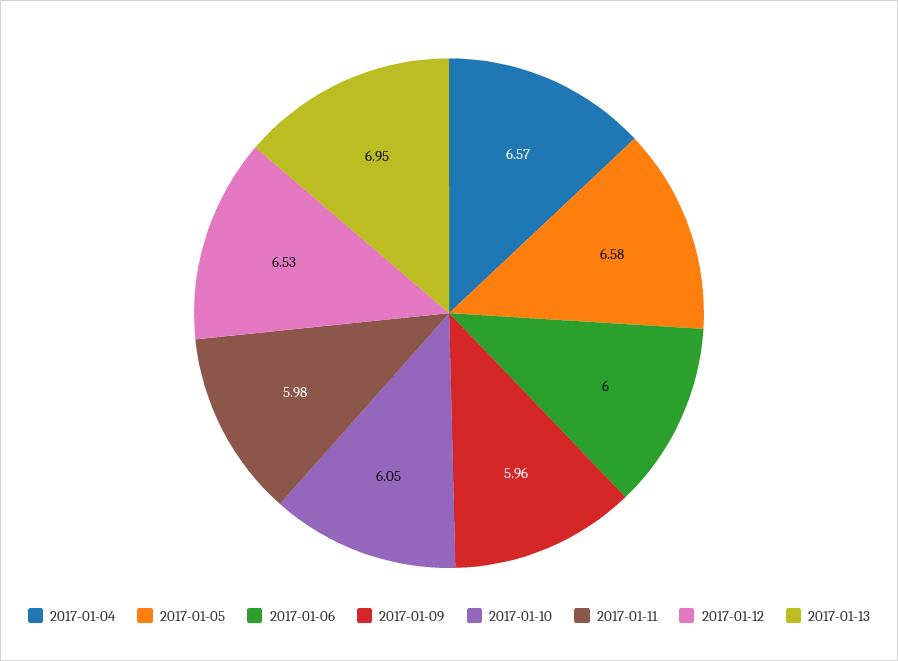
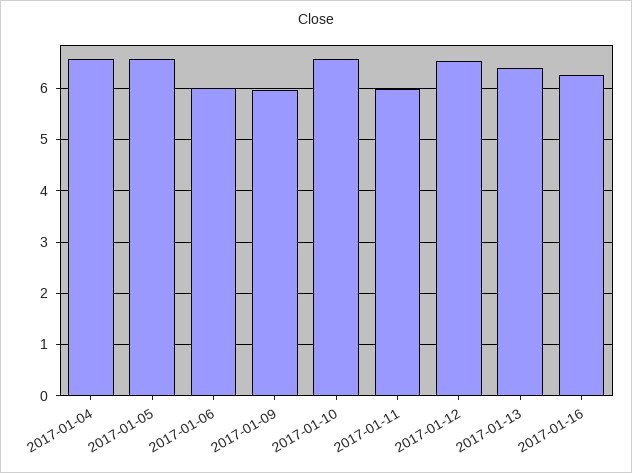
2017-01-10: 6.05 -> 6.6
2017-01-13: 6.95 -> 6.4
2017-01-16: none -> 6.2

